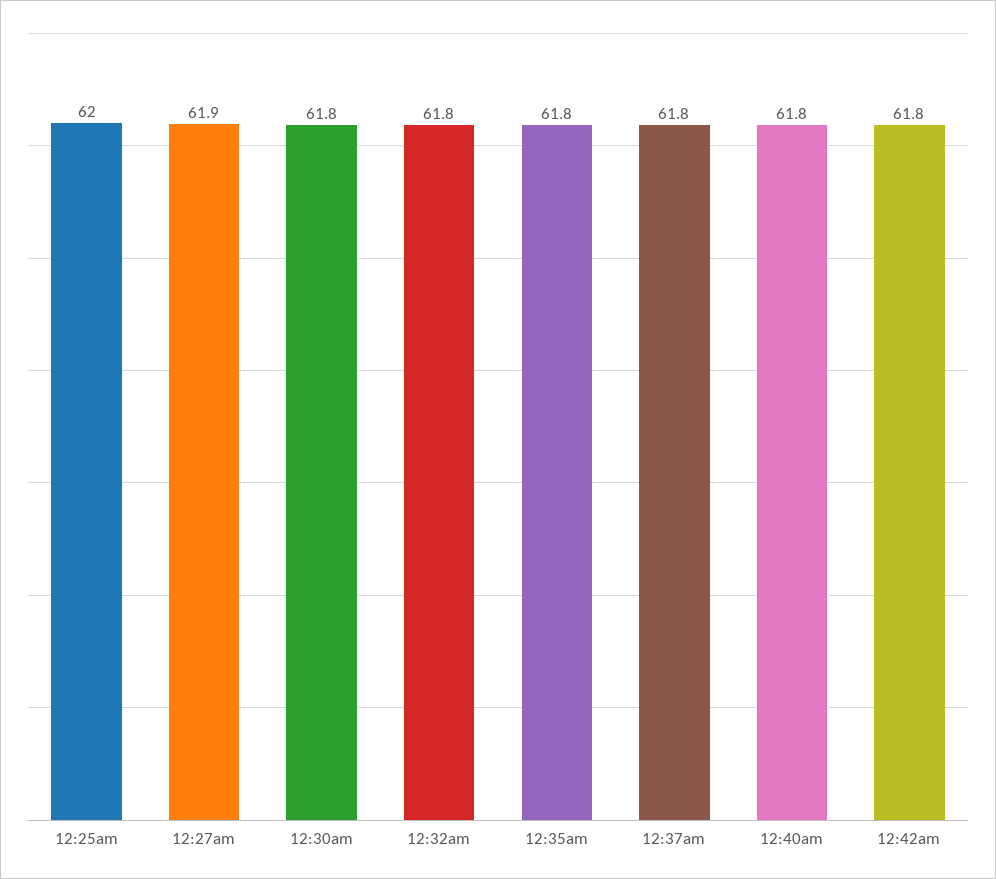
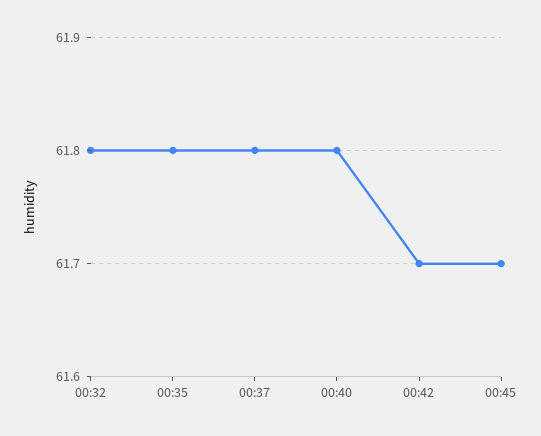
12:25am: 62 -> none
12:27am: 61.9 -> none
12:30am: 61.8 -> none
12:42am: 61.8 -> 61.7
00:45: none -> 61.7

